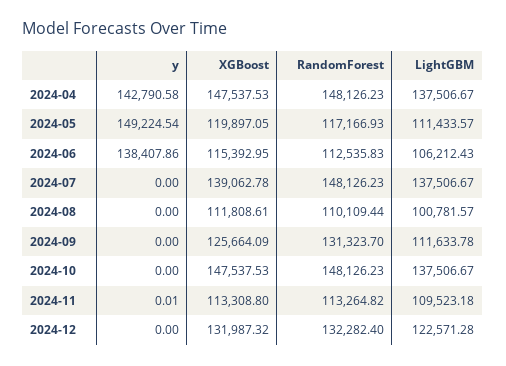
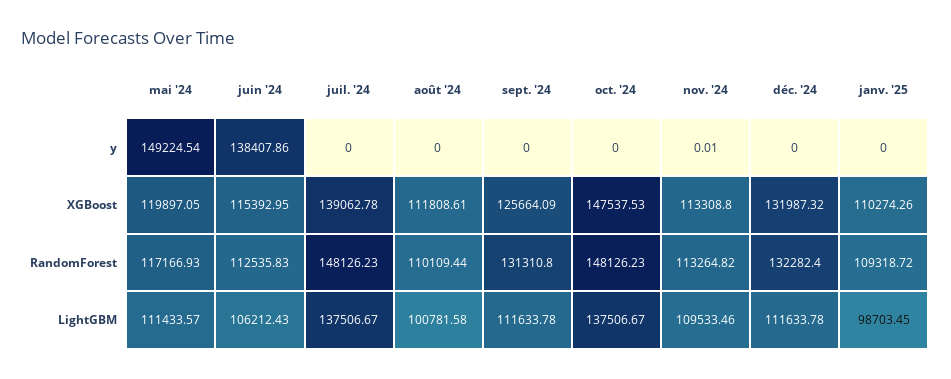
y, 2024-04: 142790.58 -> none
XGBoost, 2024-04: 147537.53 -> none
RandomForest, 2024-04: 148126.23 -> none
LightGBM, 2024-04: 137506.67 -> none
LightGBM, 2024-08: 100781.57 -> 100781.58
RandomForest, 2024-09: 131323.7 -> 131310.8
LightGBM, 2024-11: 109523.18 -> 109533.46
LightGBM, 2024-12: 122571.28 -> 111633.78
y, janv. '25: none -> 0
XGBoost, janv. '25: none -> 110274.26
RandomForest, janv. '25: none -> 109318.72
LightGBM, janv. '25: none -> 98703.45

